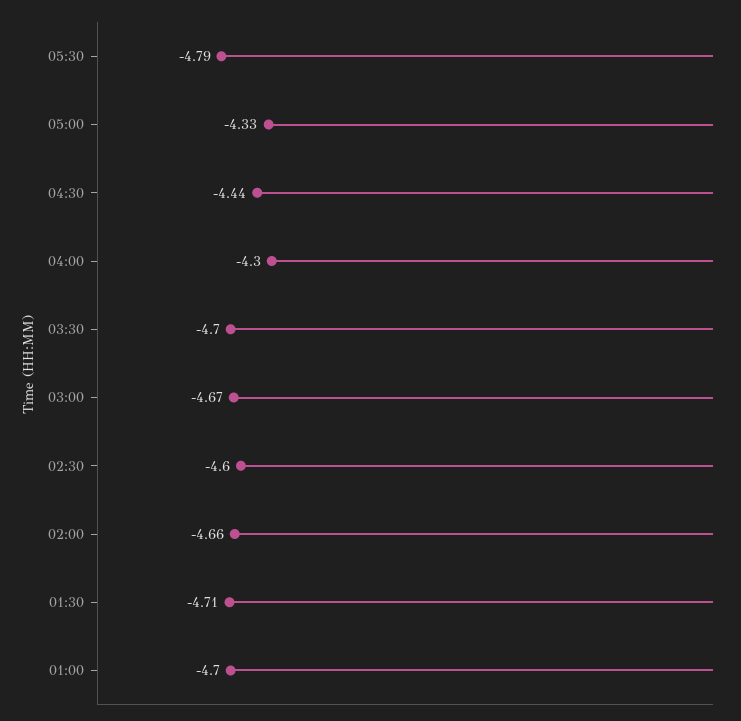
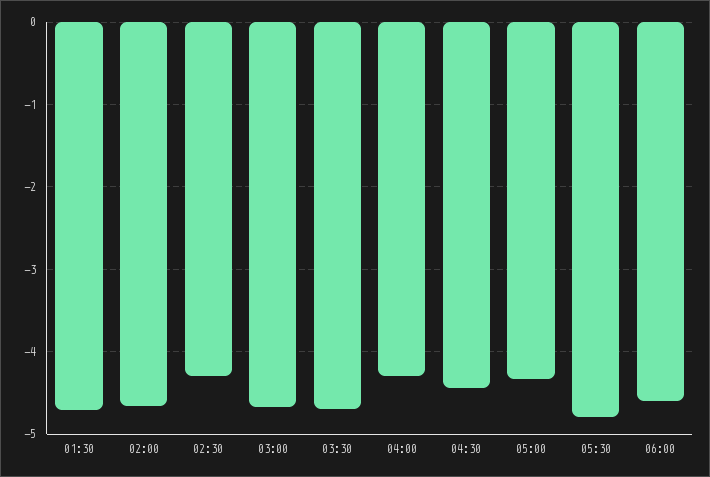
02:30: -4.6 -> -4.3
01:00: -4.7 -> none
06:00: none -> -4.6

